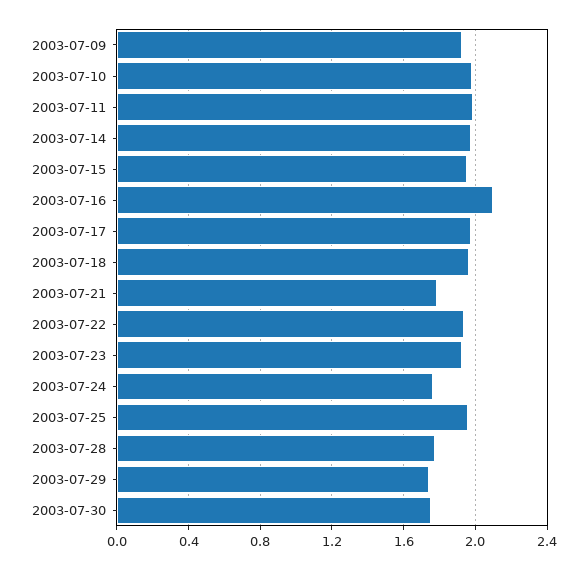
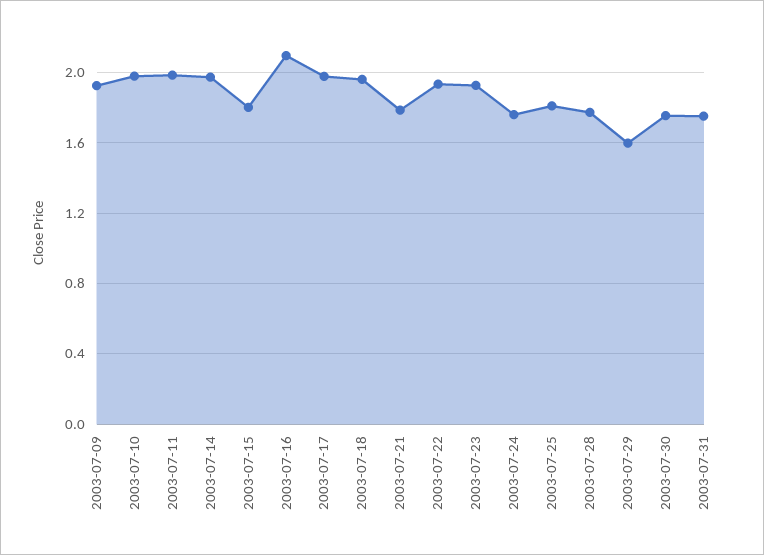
2003-07-15: 1.95 -> 1.8
2003-07-25: 1.95 -> 1.8
2003-07-29: 1.75 -> 1.6
2003-07-31: none -> 1.75

